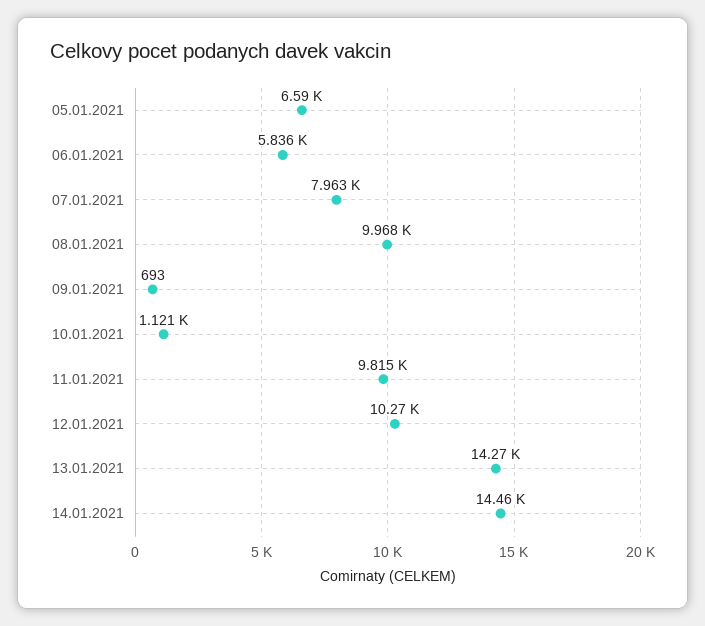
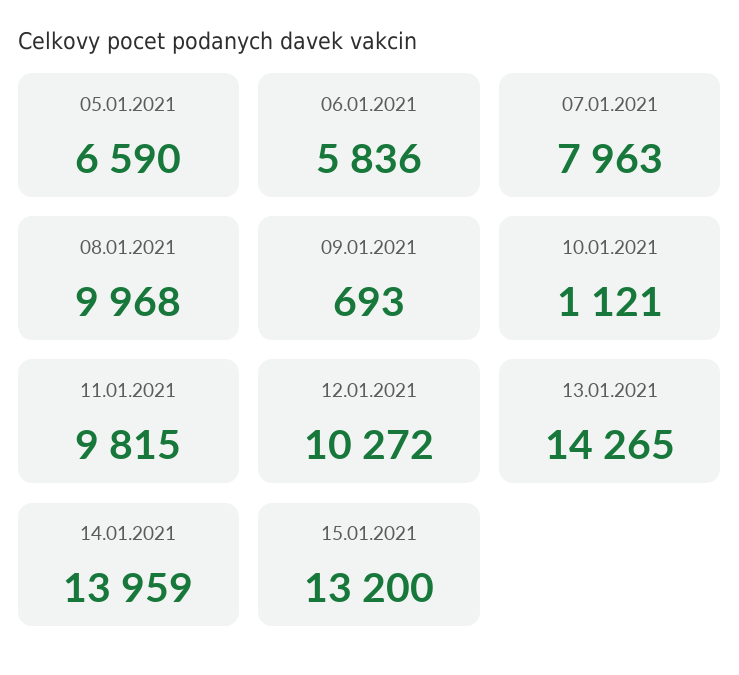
14.01.2021: 14460 -> 13959
15.01.2021: none -> 13200

